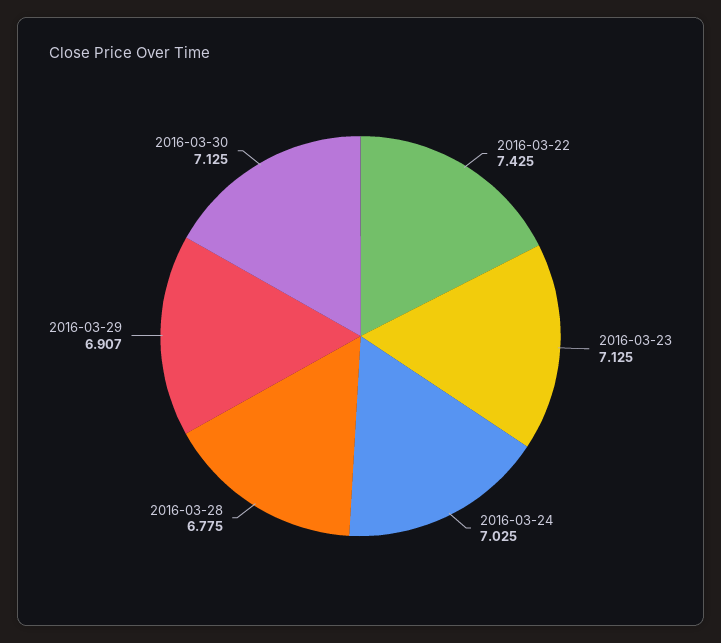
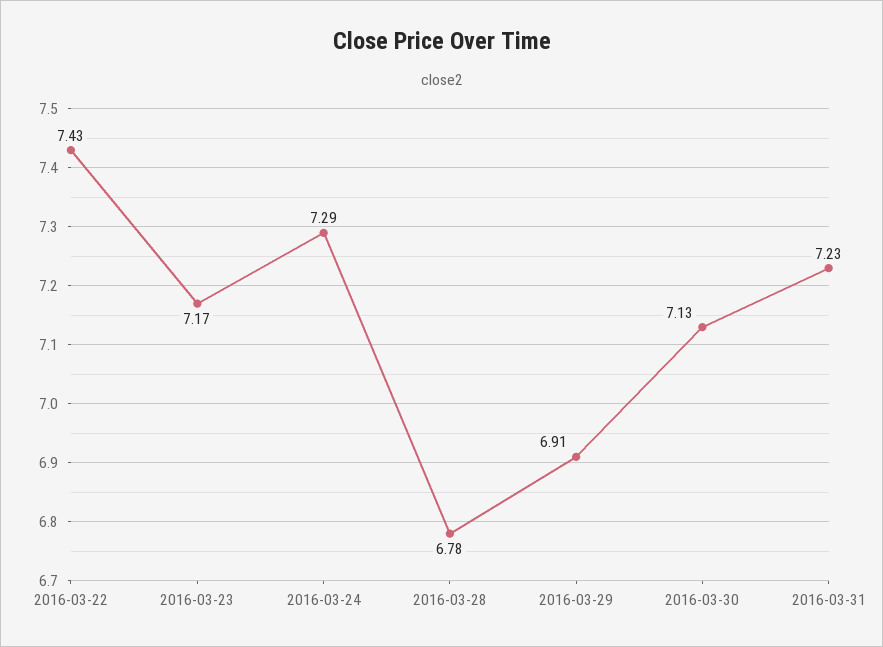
2016-03-23: 7.125 -> 7.17
2016-03-24: 7.025 -> 7.29
2016-03-31: none -> 7.23

